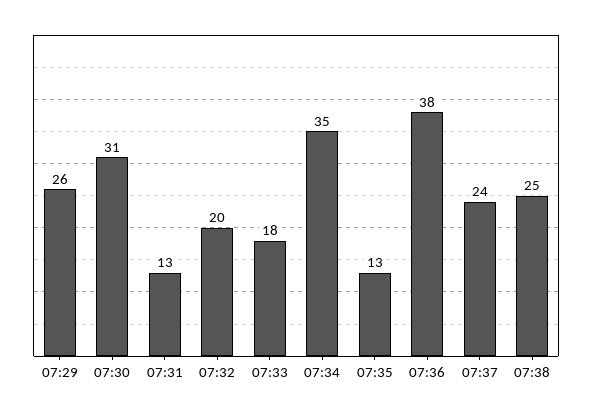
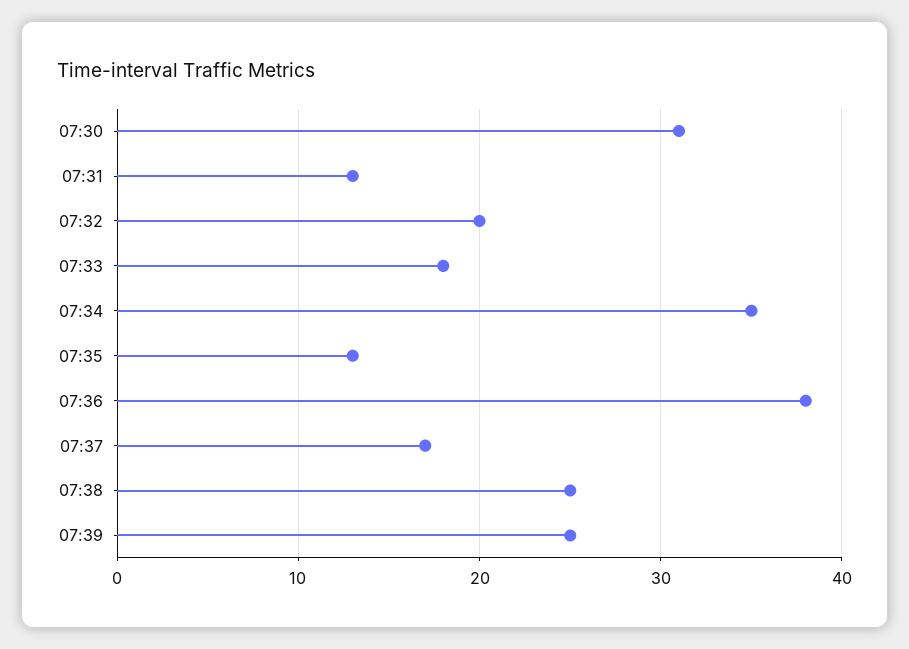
07:29: 26 -> none
07:37: 24 -> 17
07:39: none -> 25

